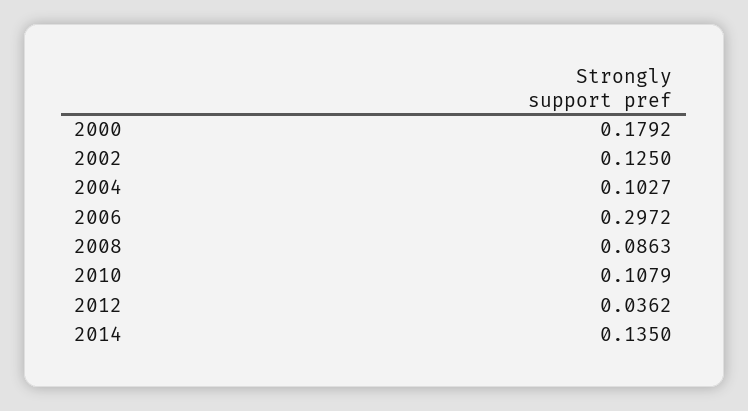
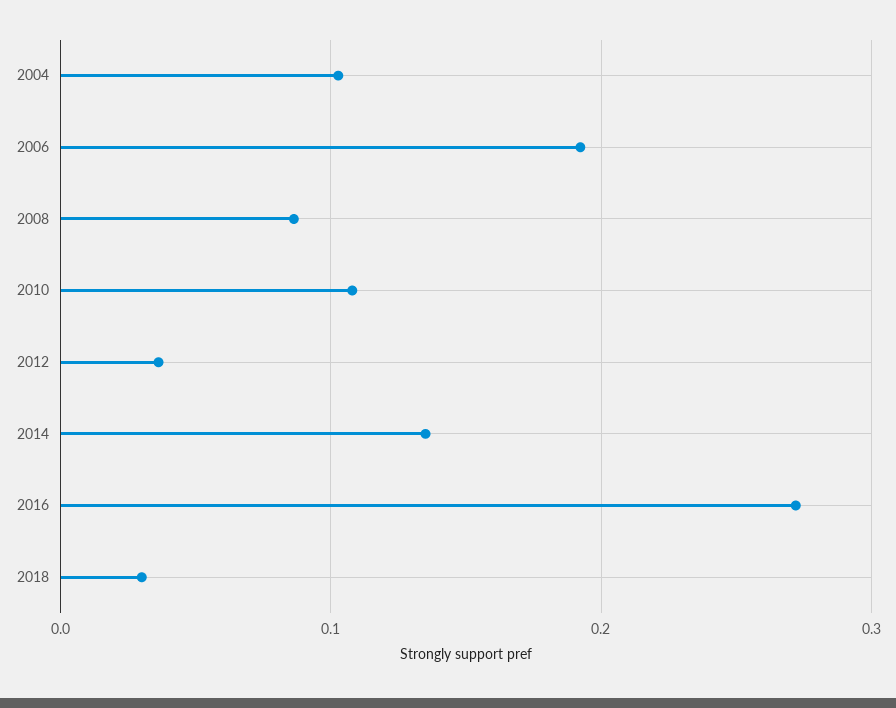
2000: 0.1792 -> none
2002: 0.125 -> none
2006: 0.2972 -> 0.19
2016: none -> 0.27
2018: none -> 0.03

